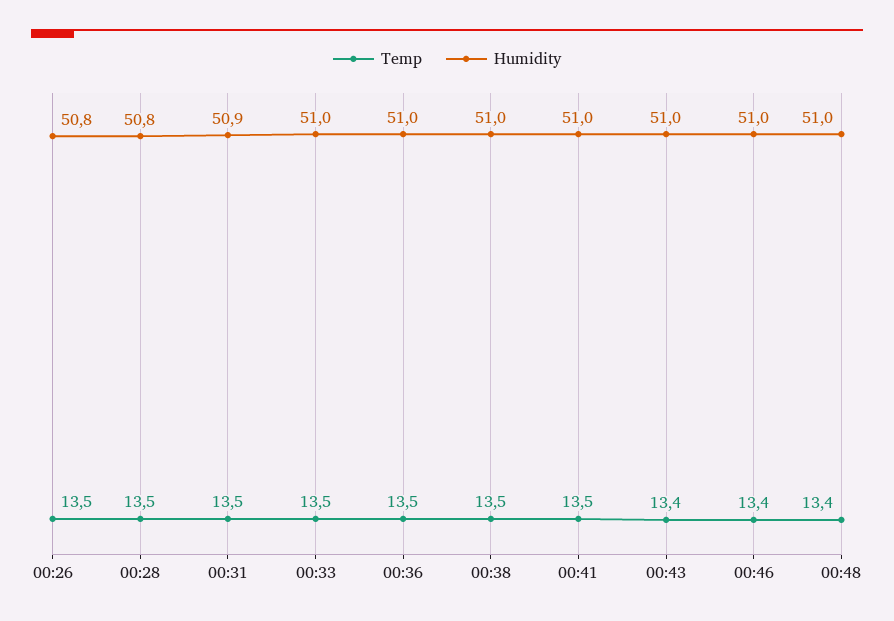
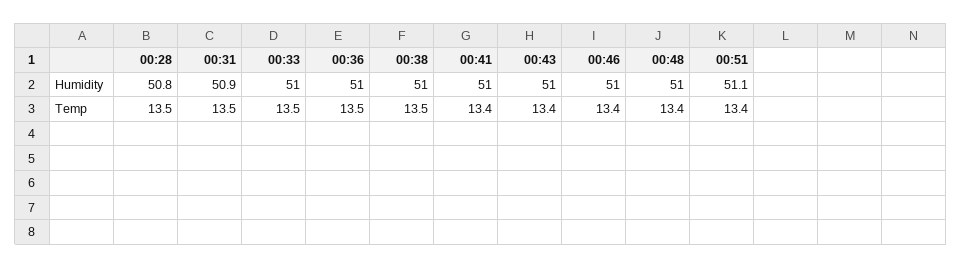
Temp, 00:26: 13.5 -> none
Humidity, 00:26: 50.8 -> none
Temp, 00:41: 13.5 -> 13.4
Humidity, 00:51: none -> 51.1
Temp, 00:51: none -> 13.4

